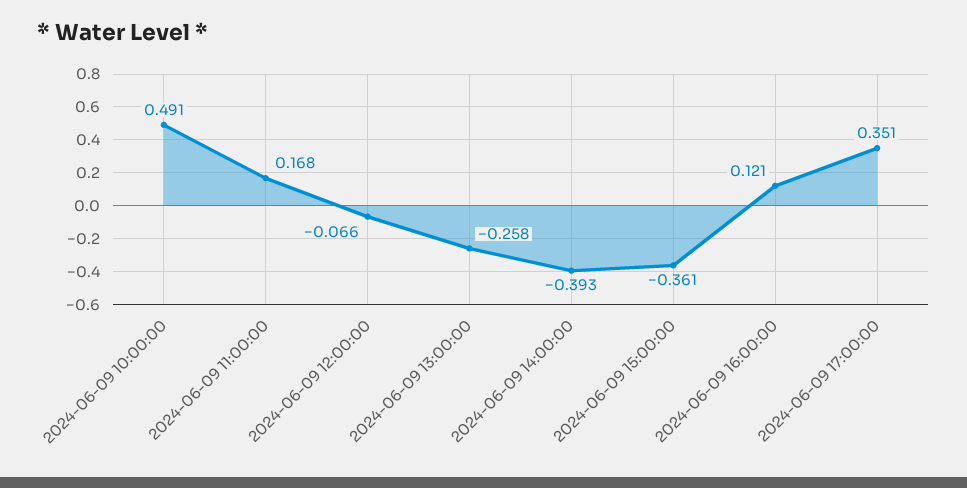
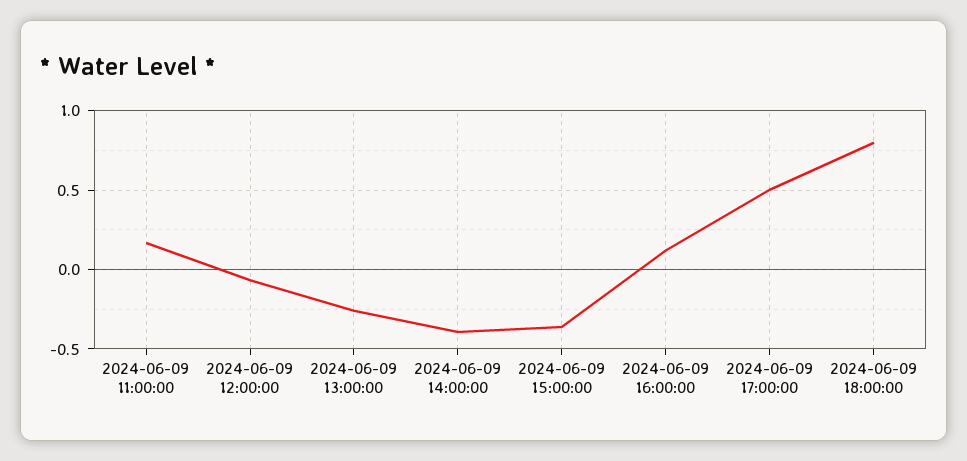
2024-06-09 10:00:00: 0.491 -> none
2024-06-09 17:00:00: 0.351 -> 0.5
2024-06-09 18:00:00: none -> 0.8

